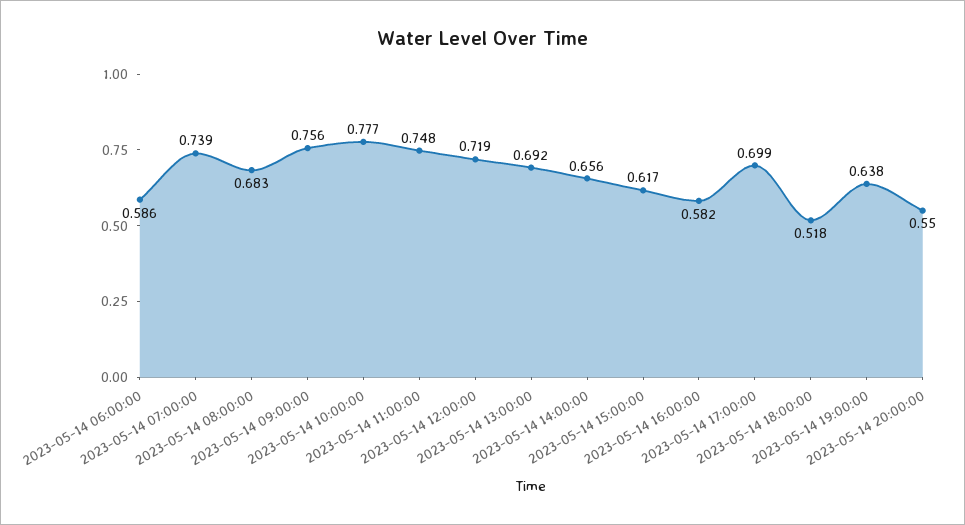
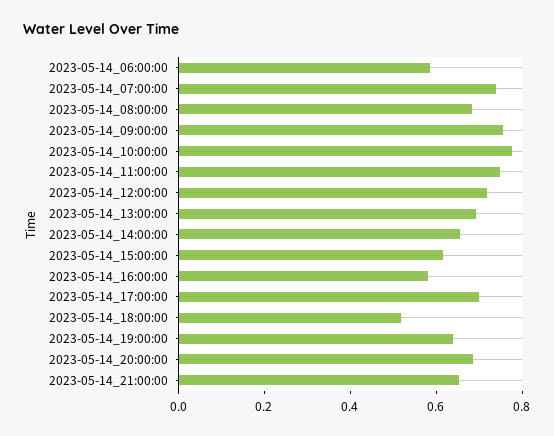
2023-05-14 20:00:00: 0.55 -> 0.7
2023-05-14_21:00:00: none -> 0.65

